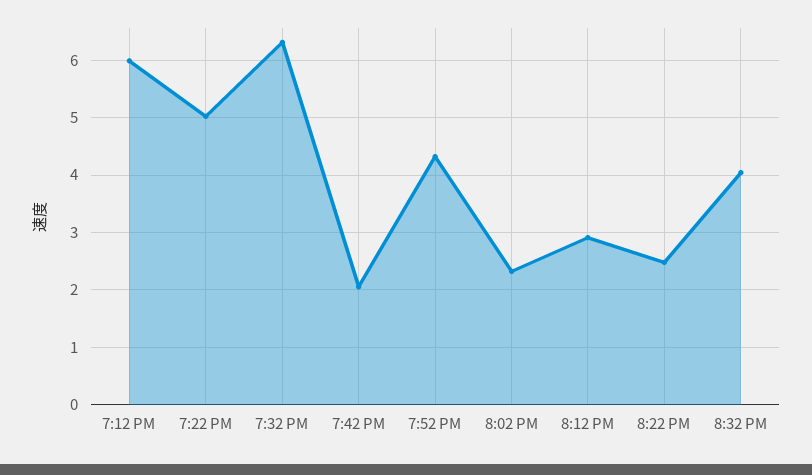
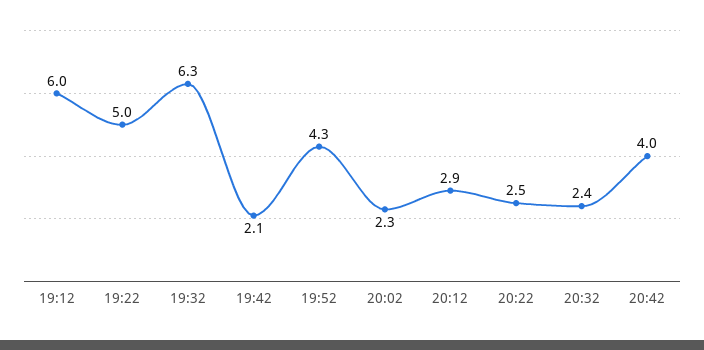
8:32 PM: 4 -> 2.4
20:42: none -> 4

